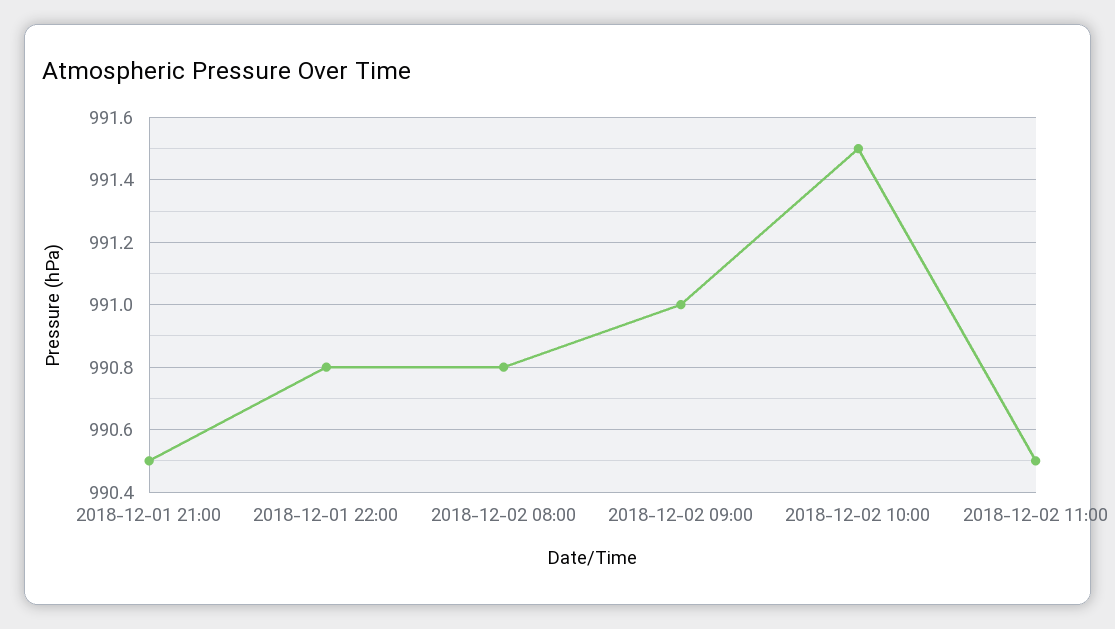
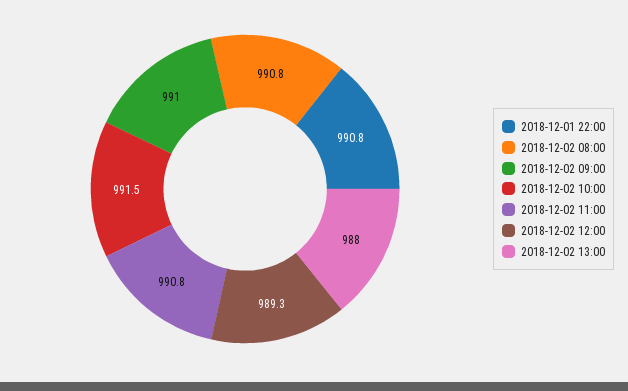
2018-12-01 21:00: 990.5 -> none
2018-12-02 11:00: 990.5 -> 990.8
2018-12-02 12:00: none -> 989.3
2018-12-02 13:00: none -> 988

